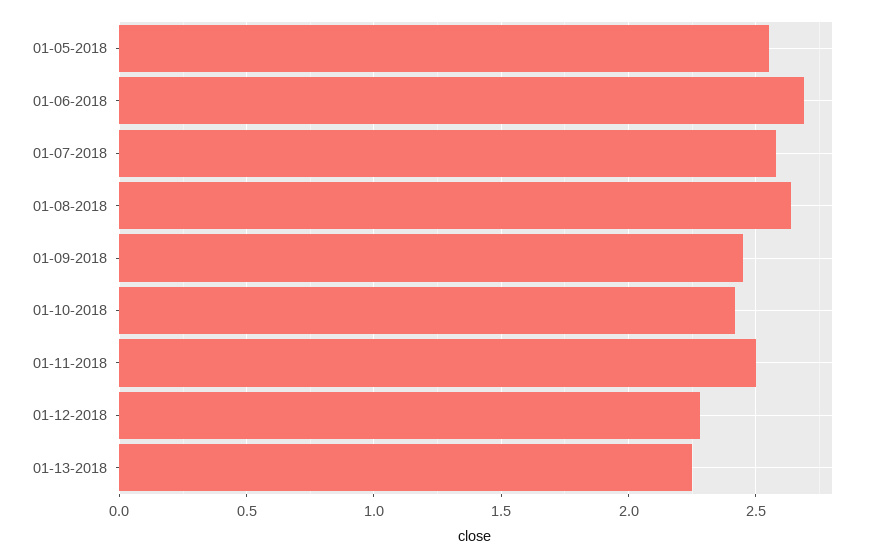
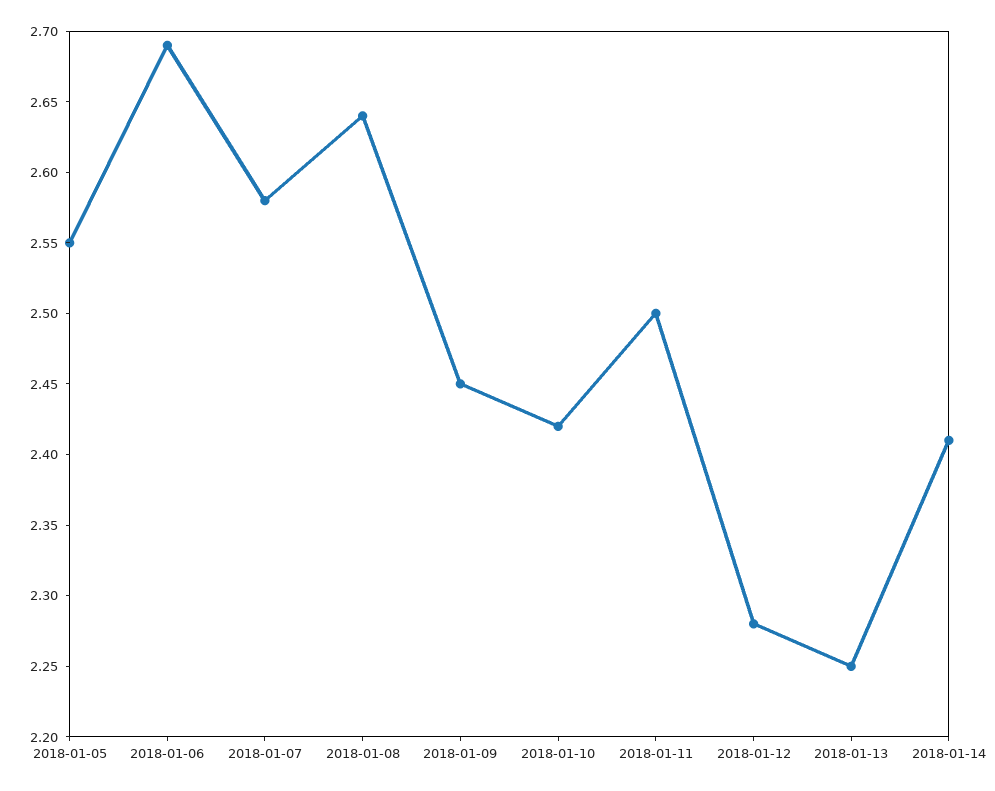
2018-01-14: none -> 2.41

